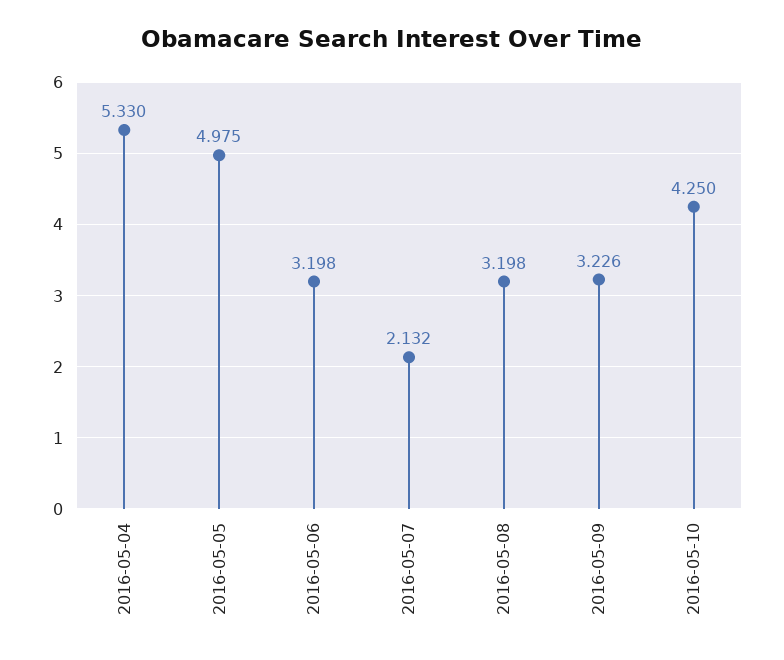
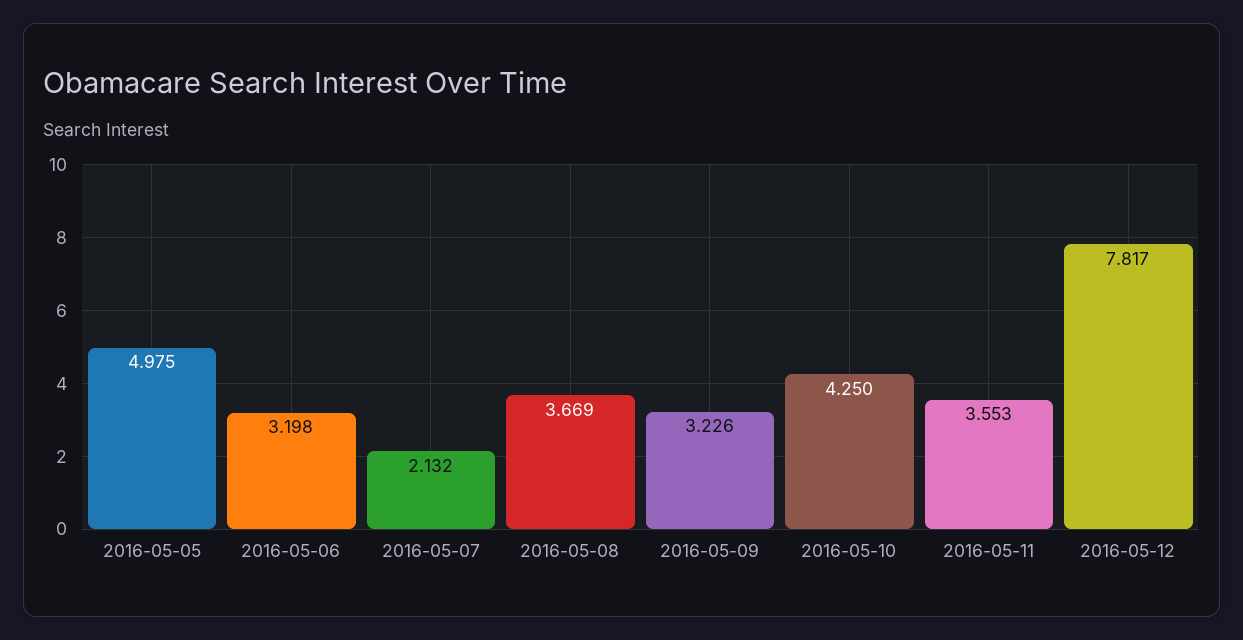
2016-05-04: 5.33 -> none
2016-05-08: 3.198 -> 3.669
2016-05-11: none -> 3.553
2016-05-12: none -> 7.817

